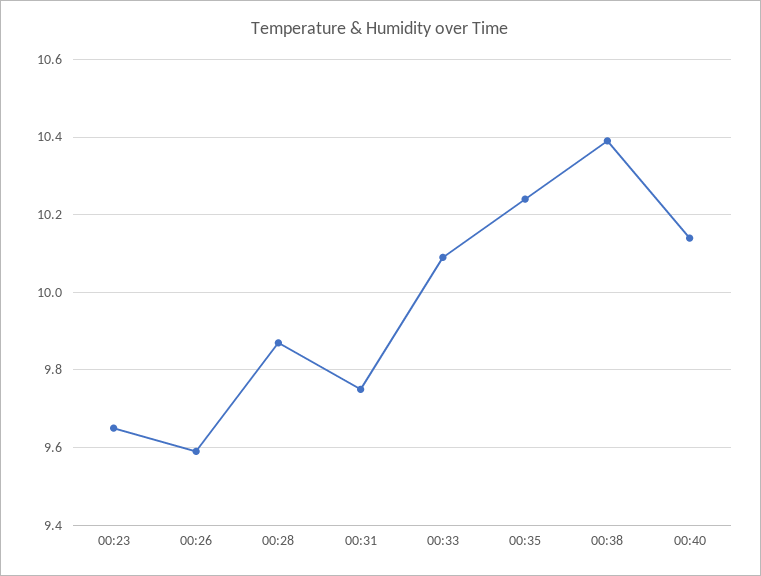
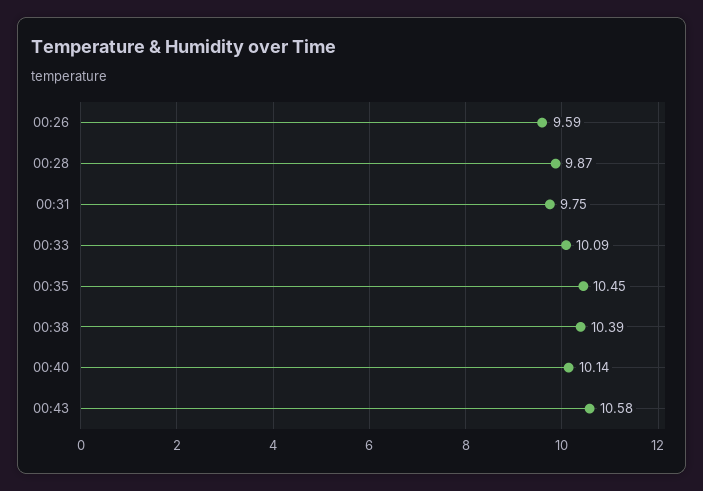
00:23: 9.65 -> none
00:35: 10.25 -> 10.45
00:43: none -> 10.58

